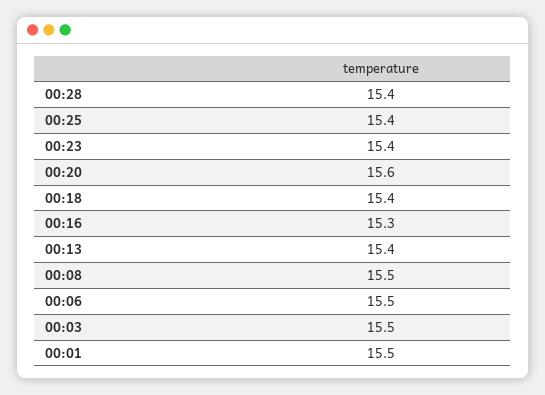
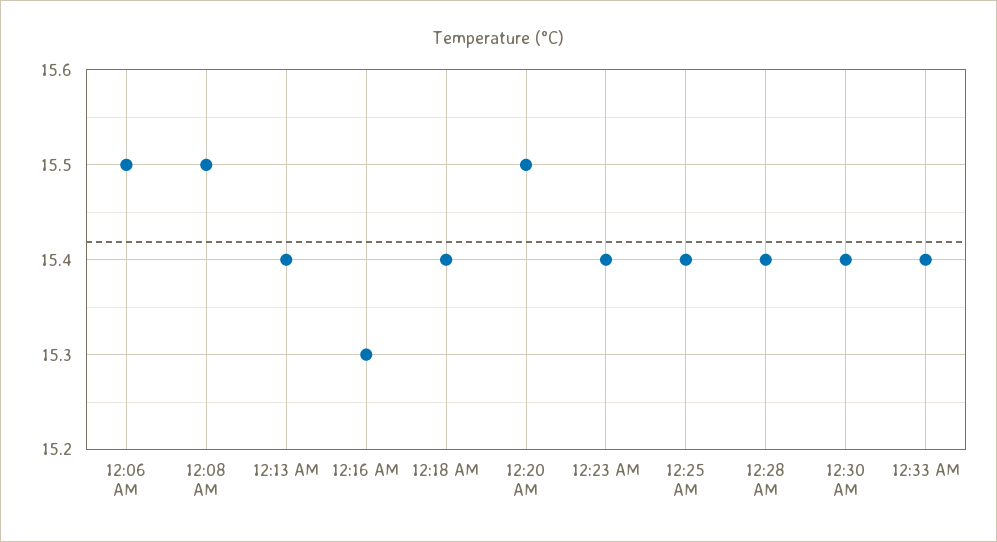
00:20: 15.6 -> 15.5
00:03: 15.5 -> none
00:01: 15.5 -> none
12:30 AM: none -> 15.4
12:33 AM: none -> 15.4

